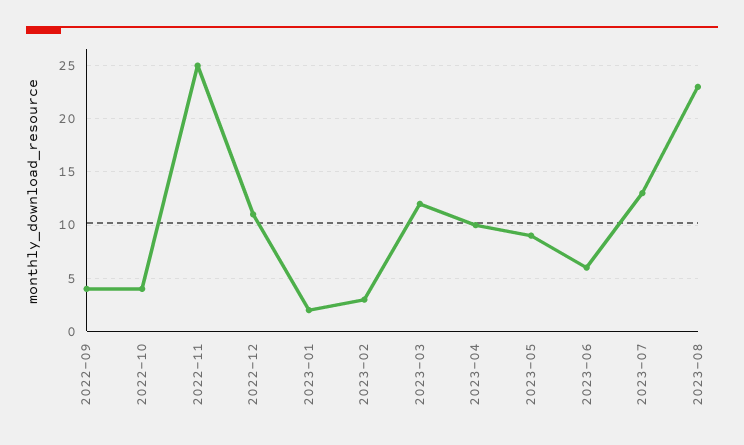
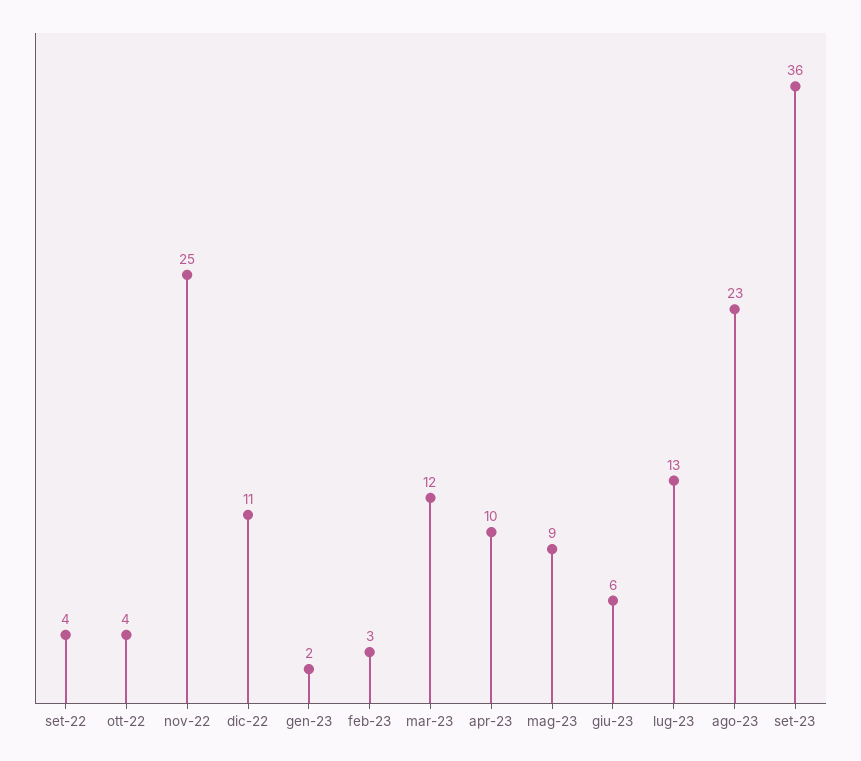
set-23: none -> 36

